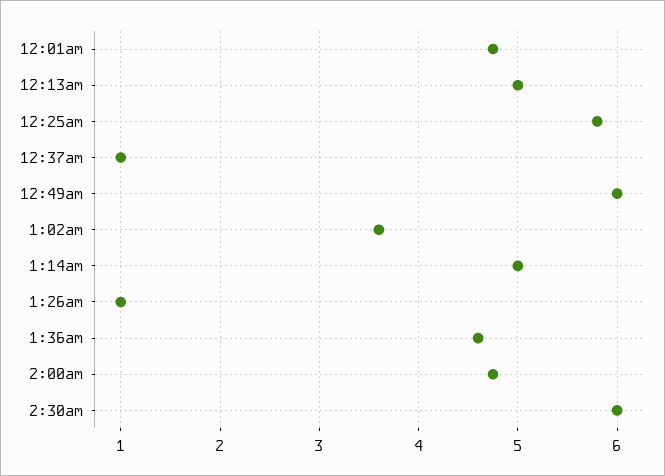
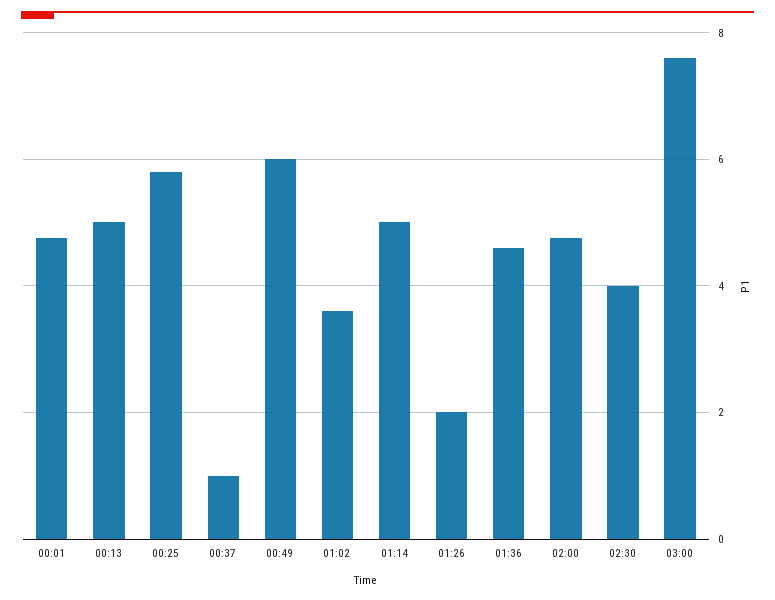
1:26am: 1 -> 2
2:30am: 6 -> 4
03:00: none -> 7.6

